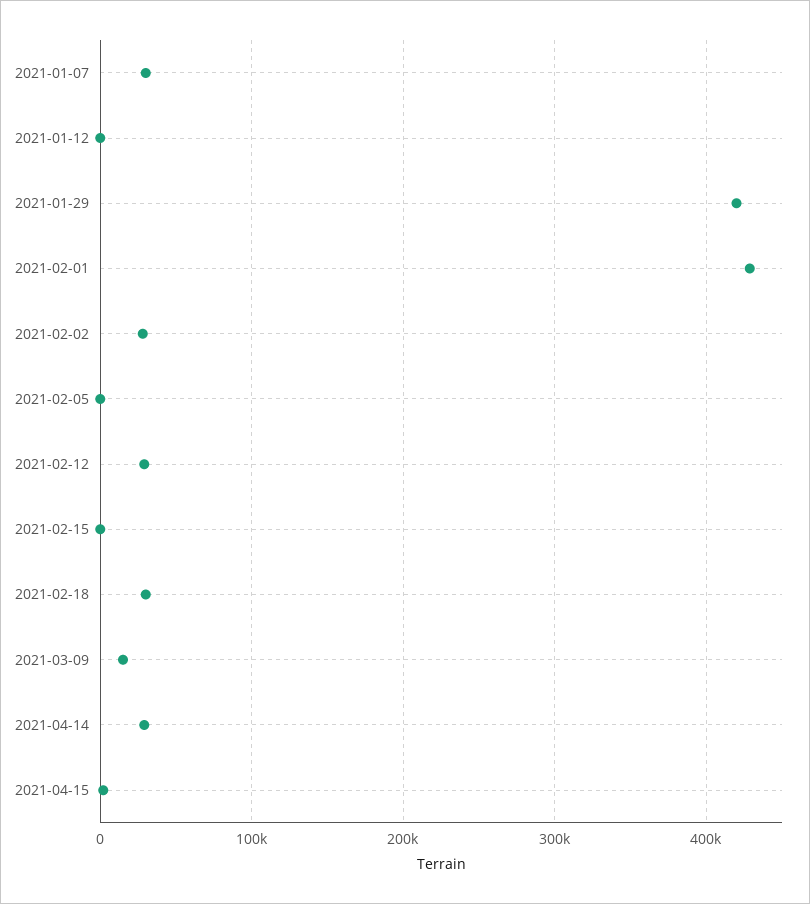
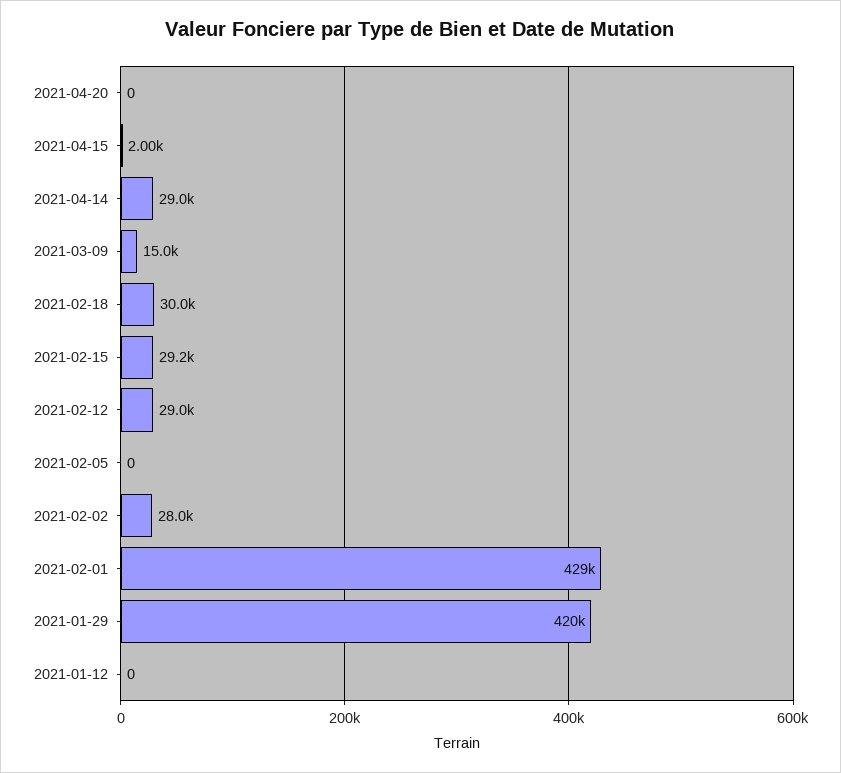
2021-01-07: 30000 -> none
2021-02-15: 0 -> 29200
2021-04-20: none -> 0

